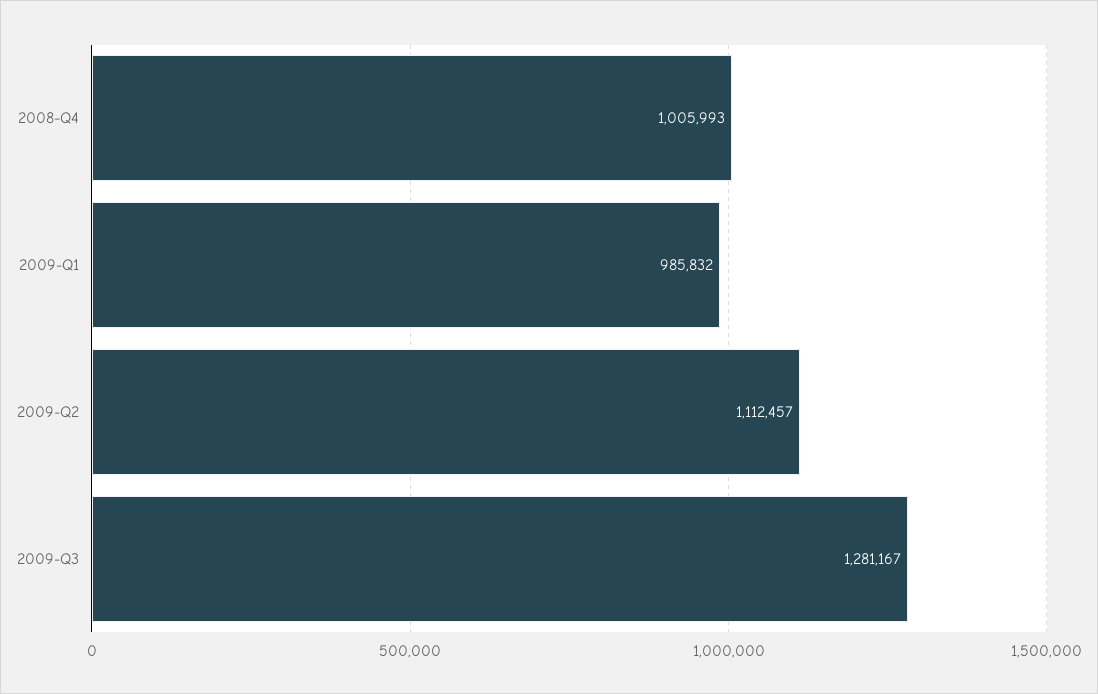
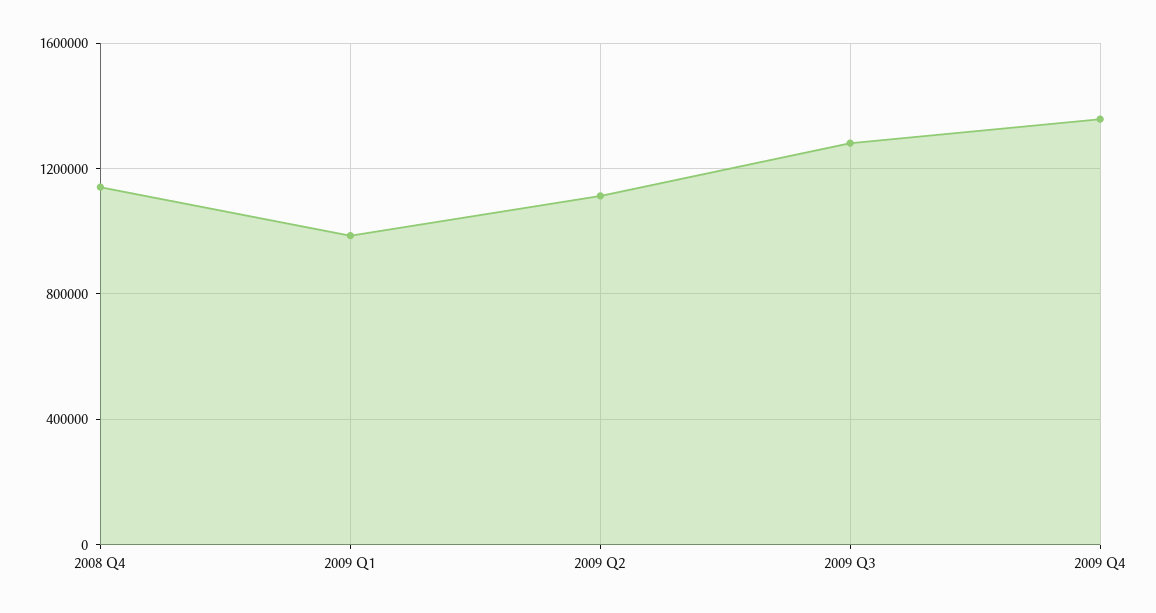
2008-Q4: 1005993 -> 1150000
2009 Q4: none -> 1350000

